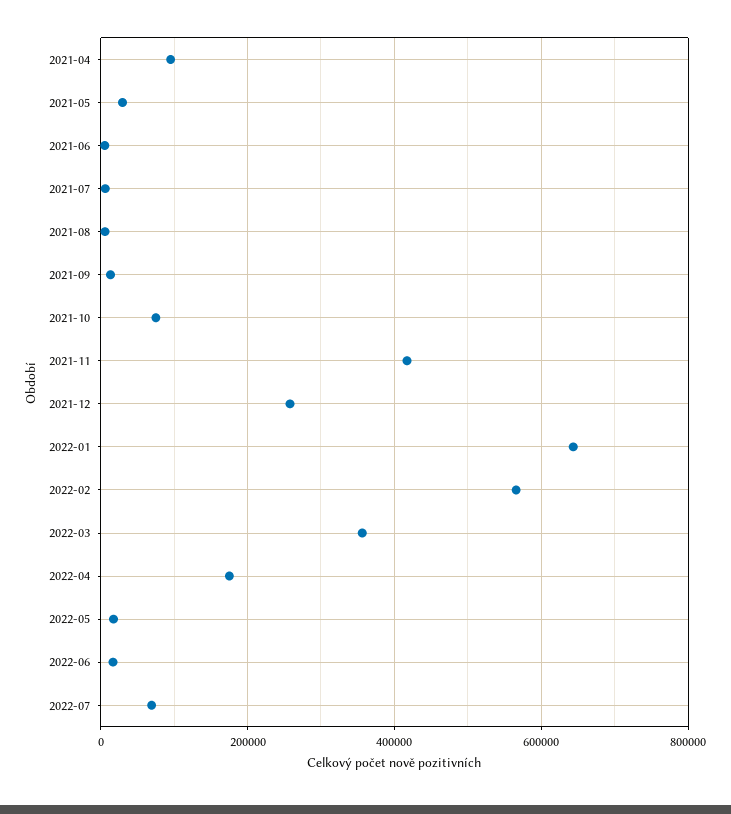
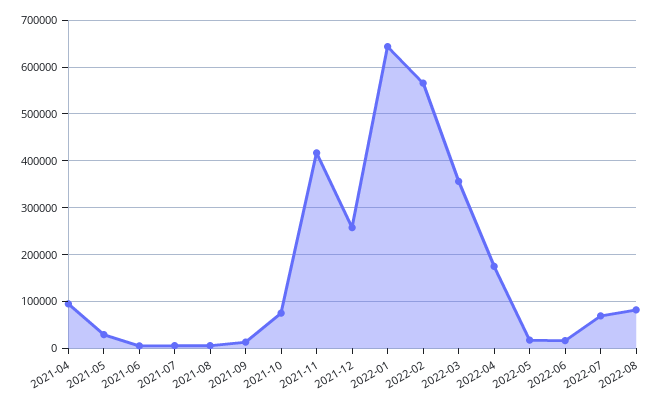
2022-08: none -> 80000

